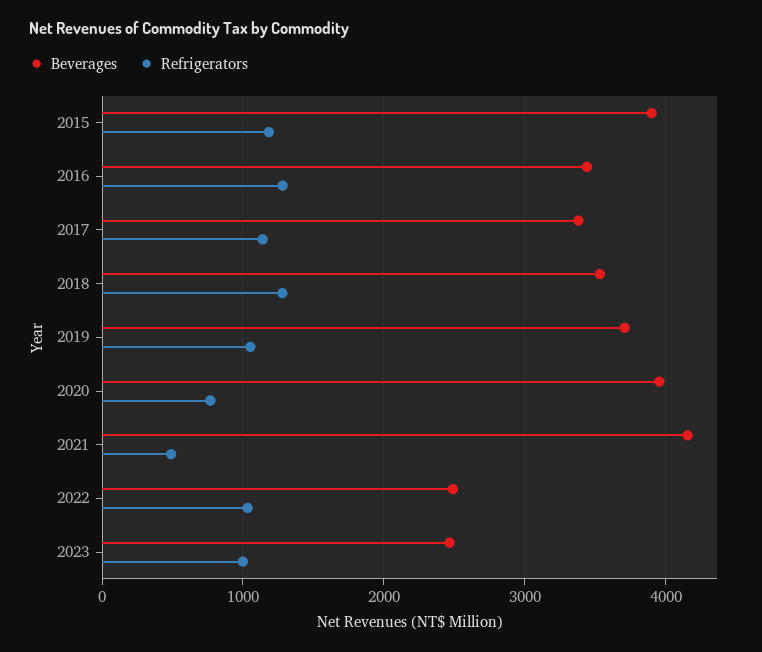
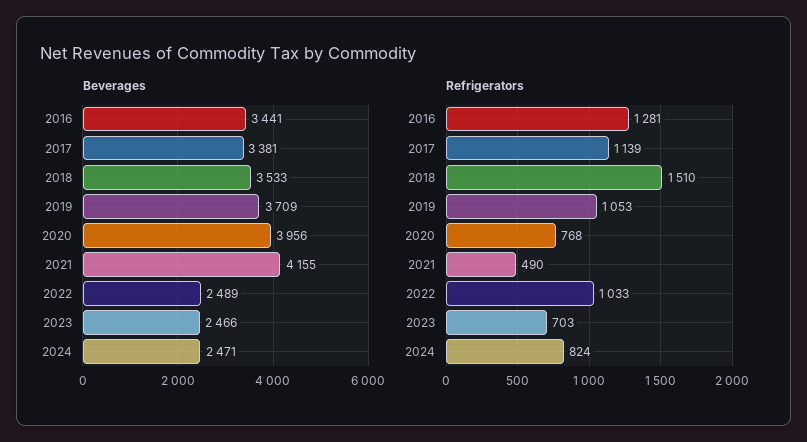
Beverages, 2015: 3900 -> none
Refrigerators, 2015: 1200 -> none
Refrigerators, 2018: 1300 -> 1510
Refrigerators, 2023: 1000 -> 703
Beverages, 2024: none -> 2471
Refrigerators, 2024: none -> 824

